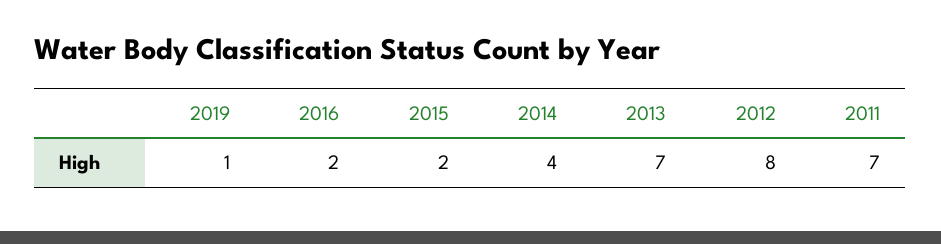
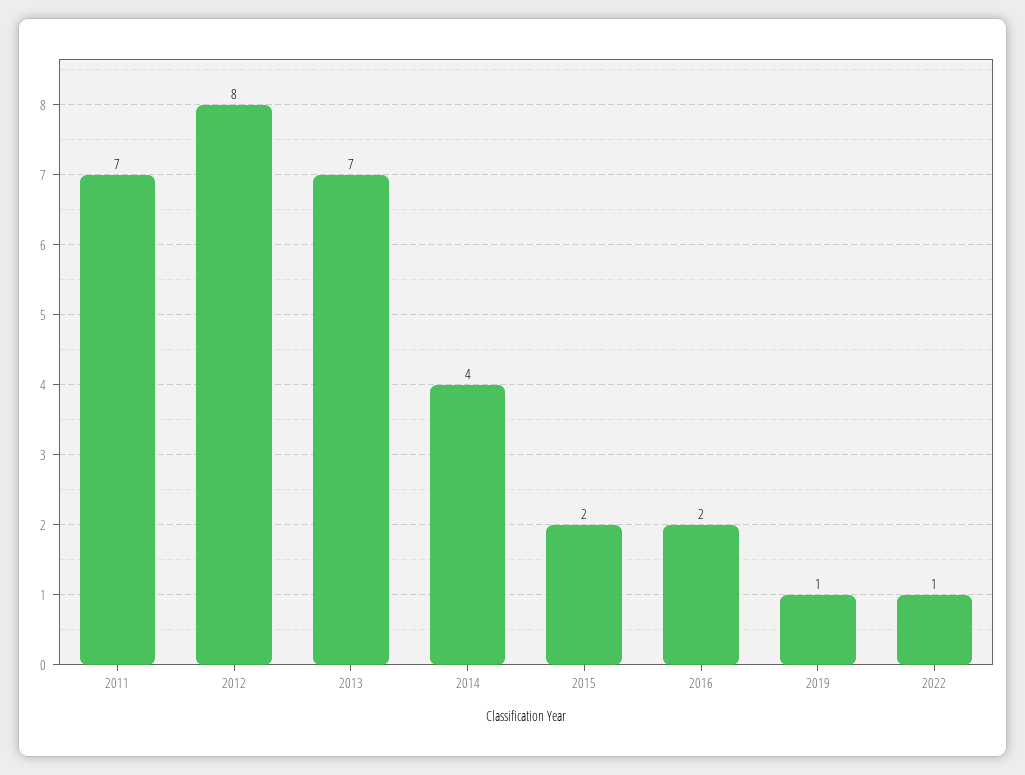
2022: none -> 1

